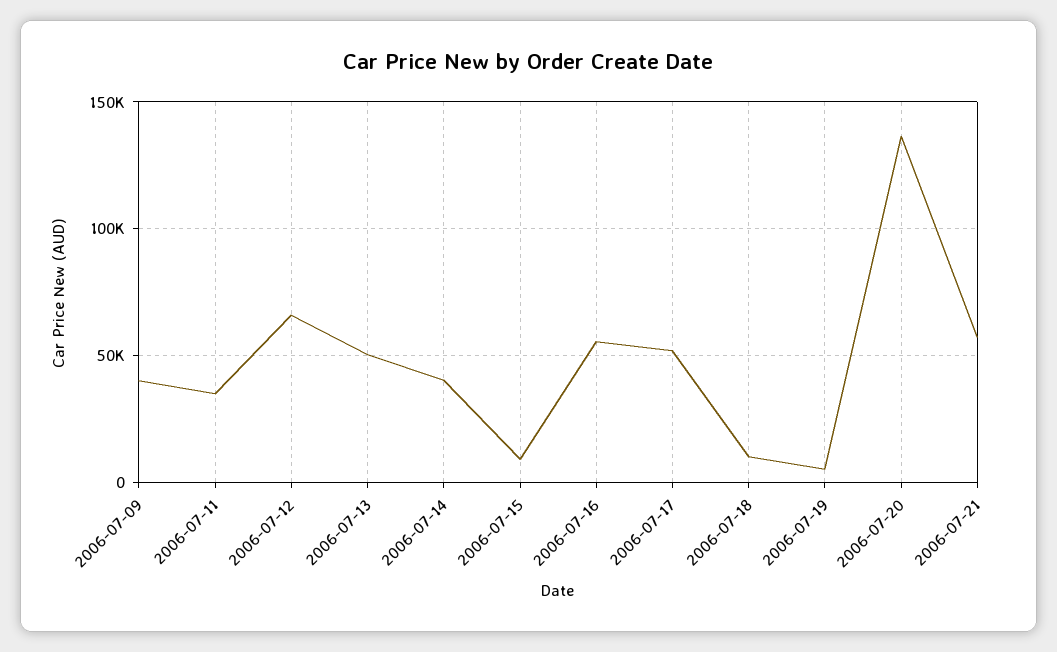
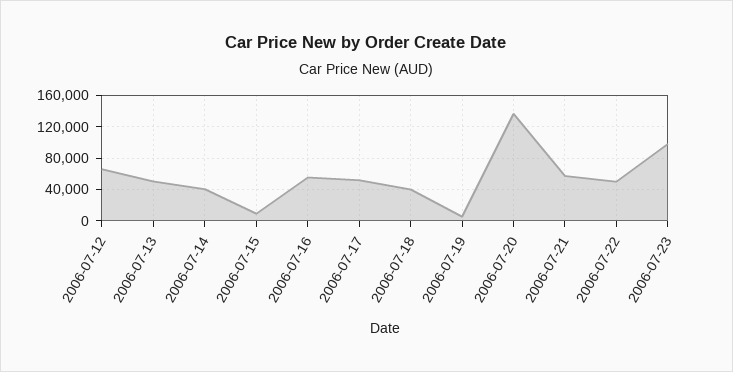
2006-07-09: 40000 -> none
2006-07-11: 35000 -> none
2006-07-18: 10000 -> 40000
2006-07-22: none -> 50000
2006-07-23: none -> 100000

